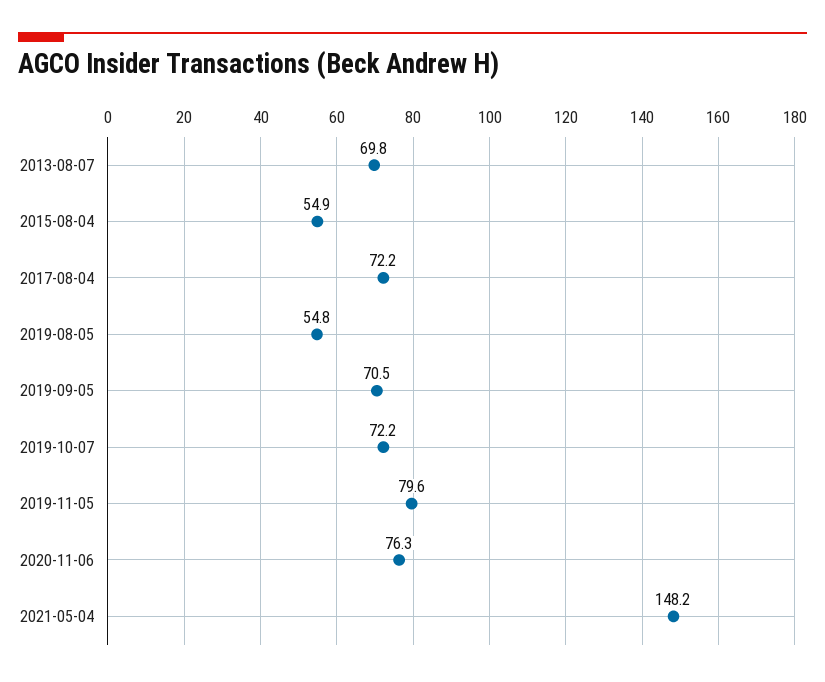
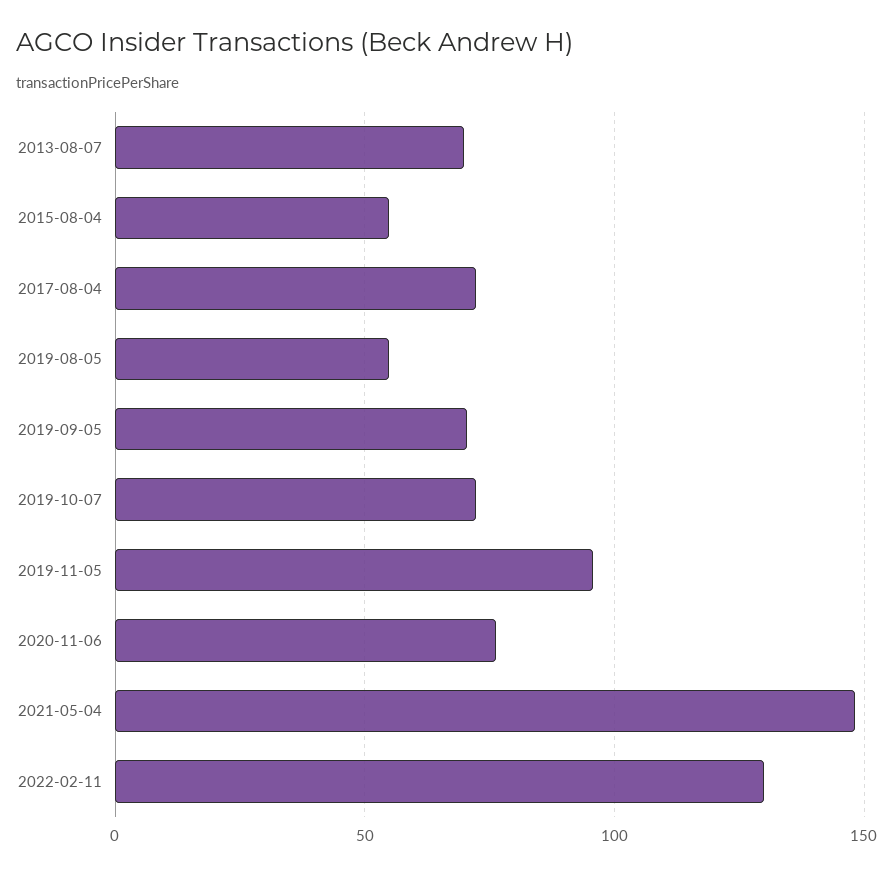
2019-11-05: 79.6 -> 95
2022-02-11: none -> 130

